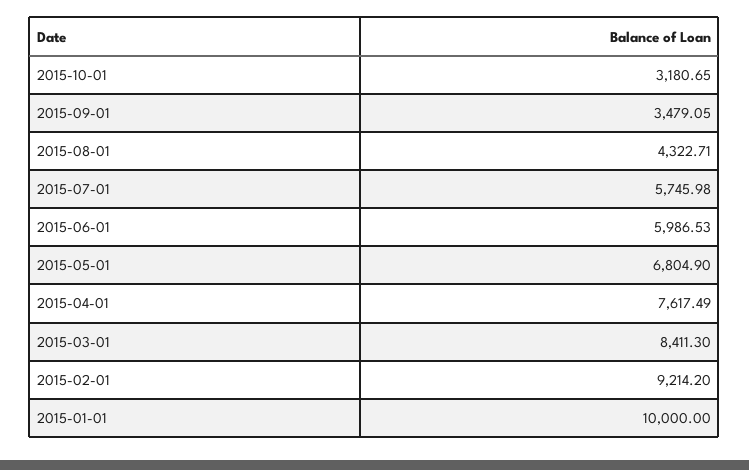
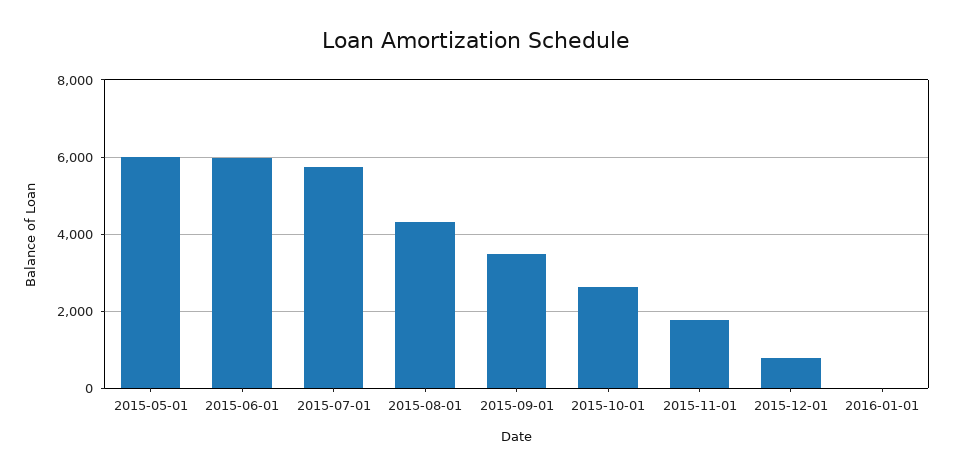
2015-10-01: 3180.65 -> 2600
2015-05-01: 6804.9 -> 6000
2015-04-01: 7617.49 -> none
2015-03-01: 8411.3 -> none
2015-02-01: 9214.2 -> none
2015-01-01: 10000 -> none
2015-11-01: none -> 1800
2015-12-01: none -> 800
2016-01-01: none -> 0

